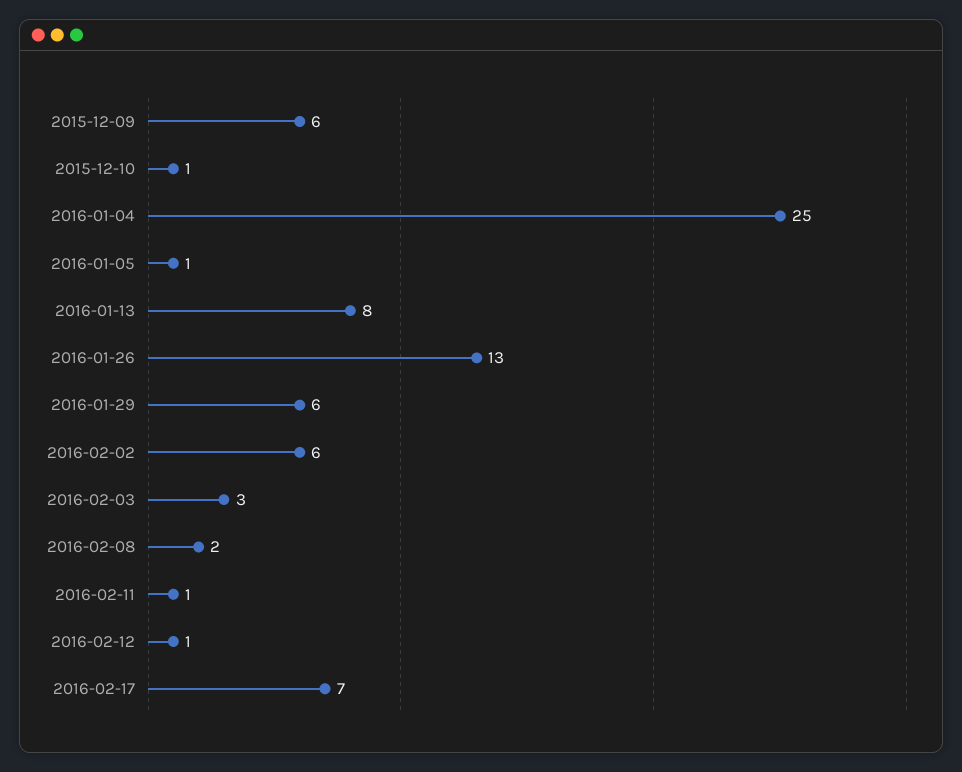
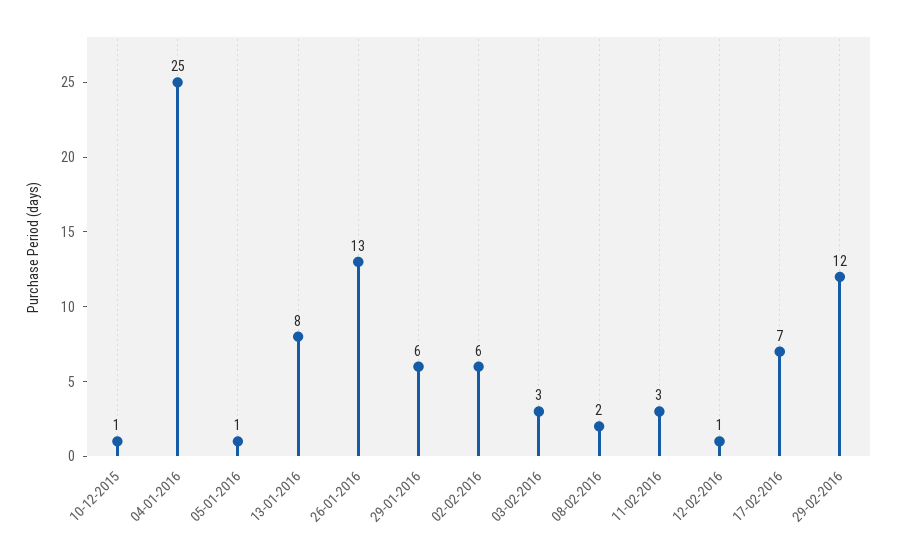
2015-12-09: 6 -> none
2016-02-11: 1 -> 3
29-02-2016: none -> 12

